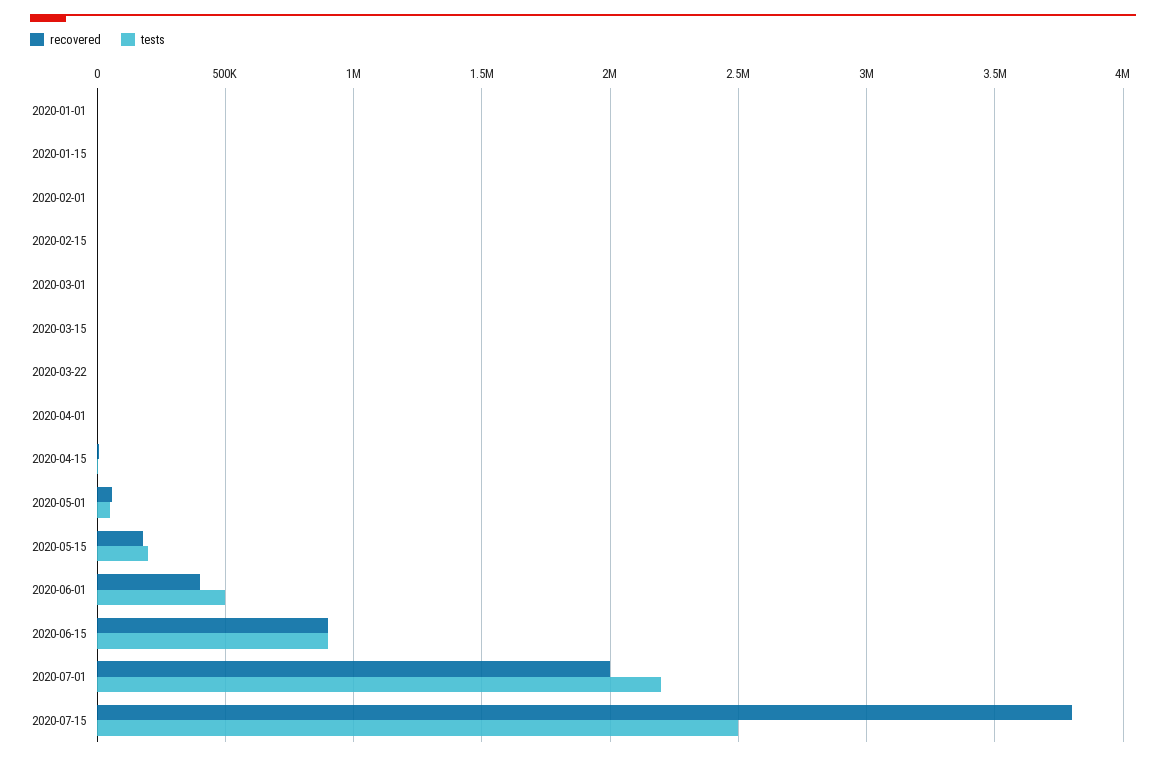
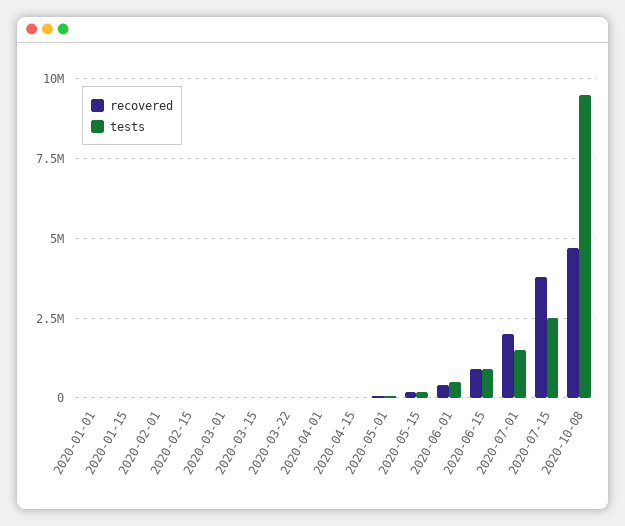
tests, 2020-07-01: 2200000 -> 1500000
recovered, 2020-10-08: none -> 4750000
tests, 2020-10-08: none -> 9500000

